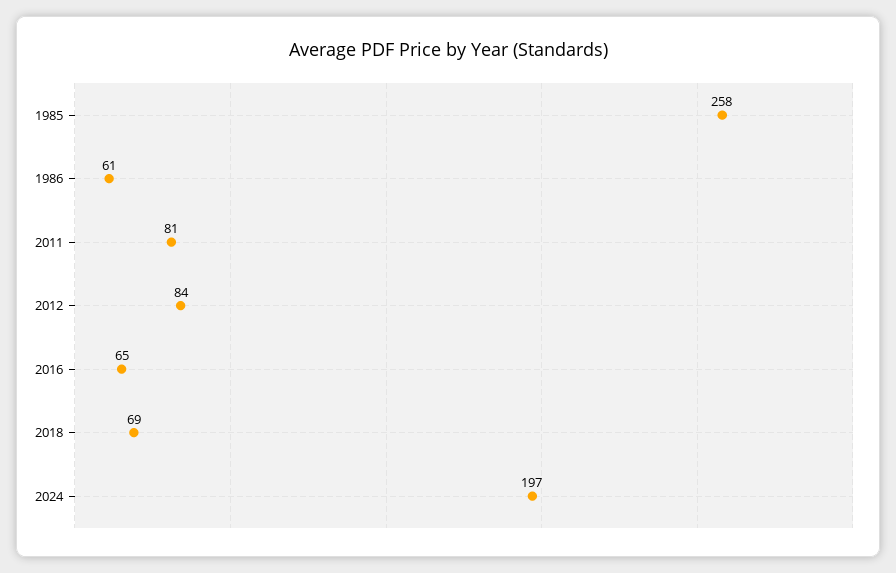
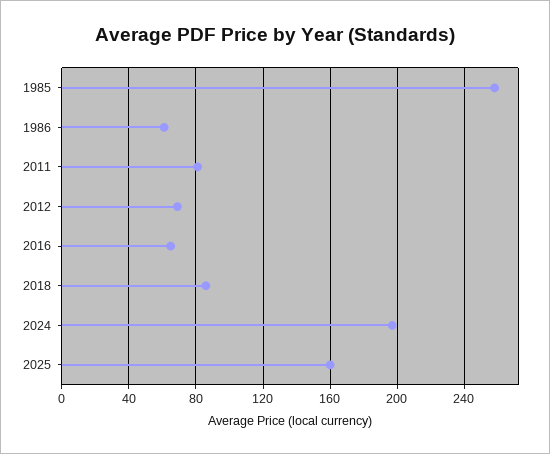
2012: 84 -> 70
2018: 69 -> 85
2025: none -> 160

